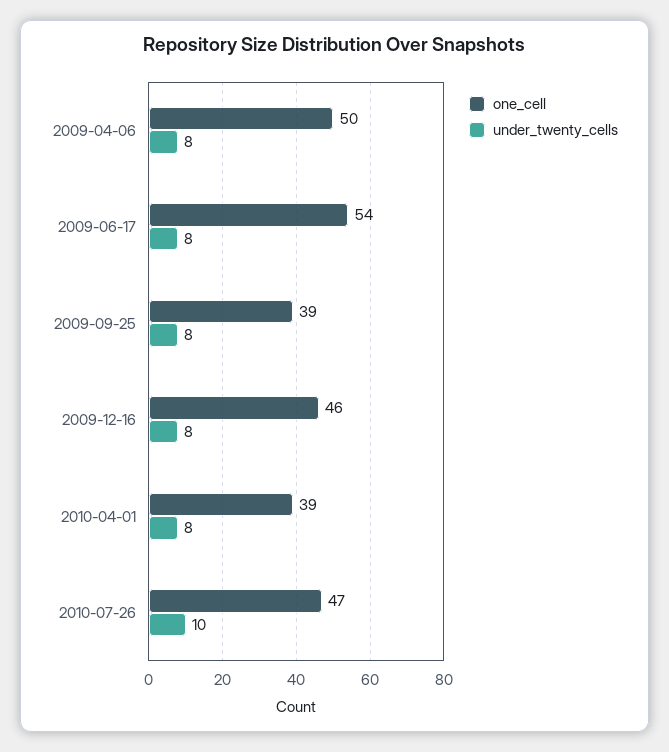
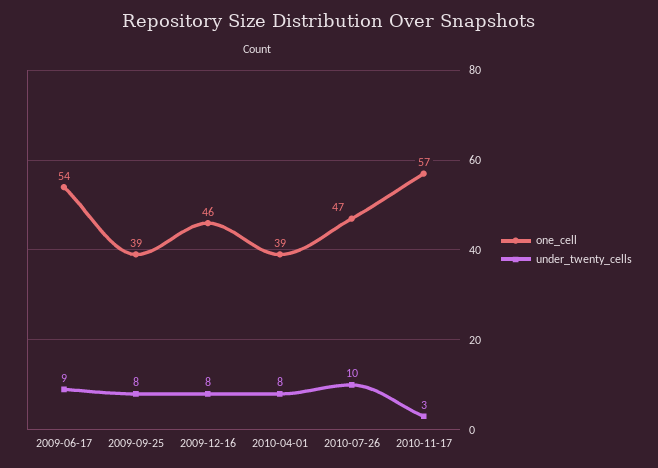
one_cell, 2009-04-06: 50 -> none
under_twenty_cells, 2009-04-06: 8 -> none
under_twenty_cells, 2009-06-17: 8 -> 9
one_cell, 2010-11-17: none -> 57
under_twenty_cells, 2010-11-17: none -> 3

